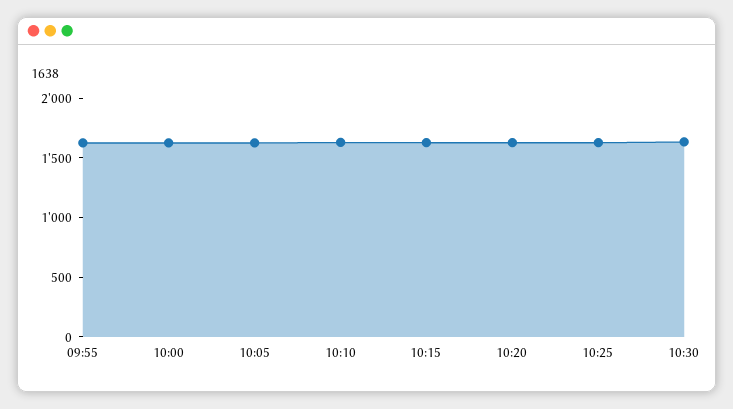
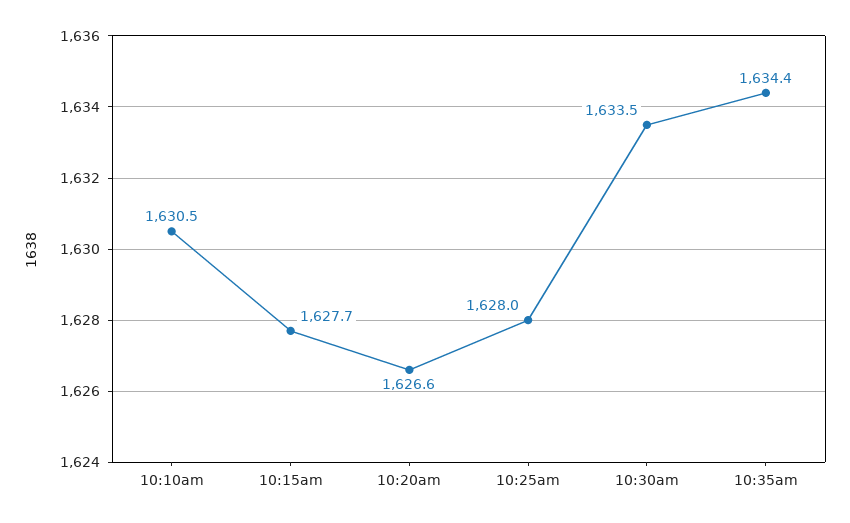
09:55: 1600 -> none
10:00: 1600 -> none
10:05: 1600 -> none
10:35am: none -> 1634.4

